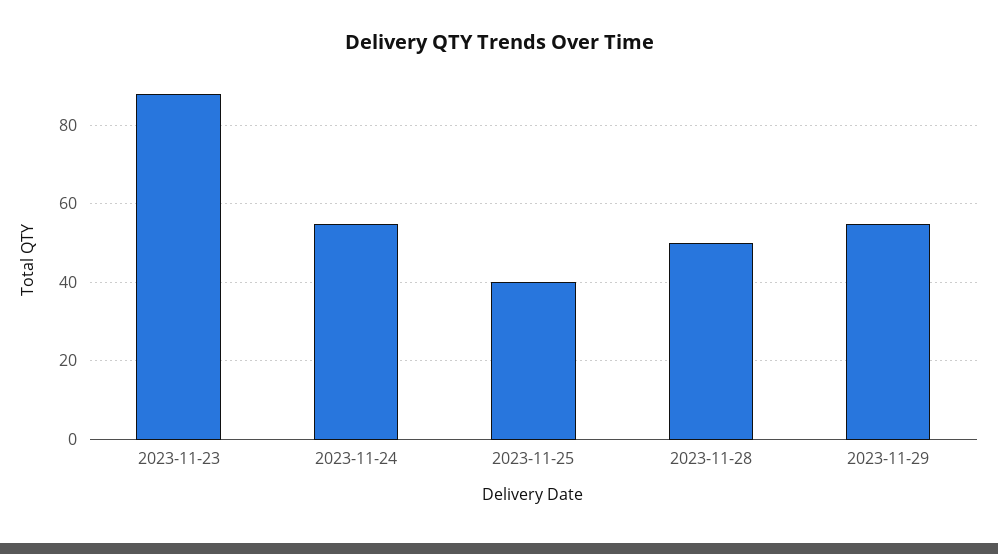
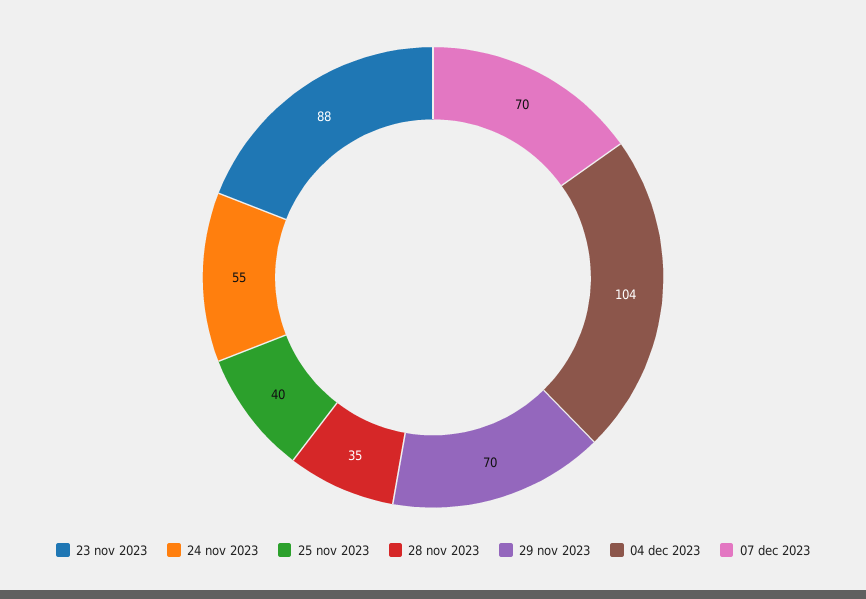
2023-11-28: 50 -> 35
2023-11-29: 55 -> 70
04 dec 2023: none -> 104
07 dec 2023: none -> 70

